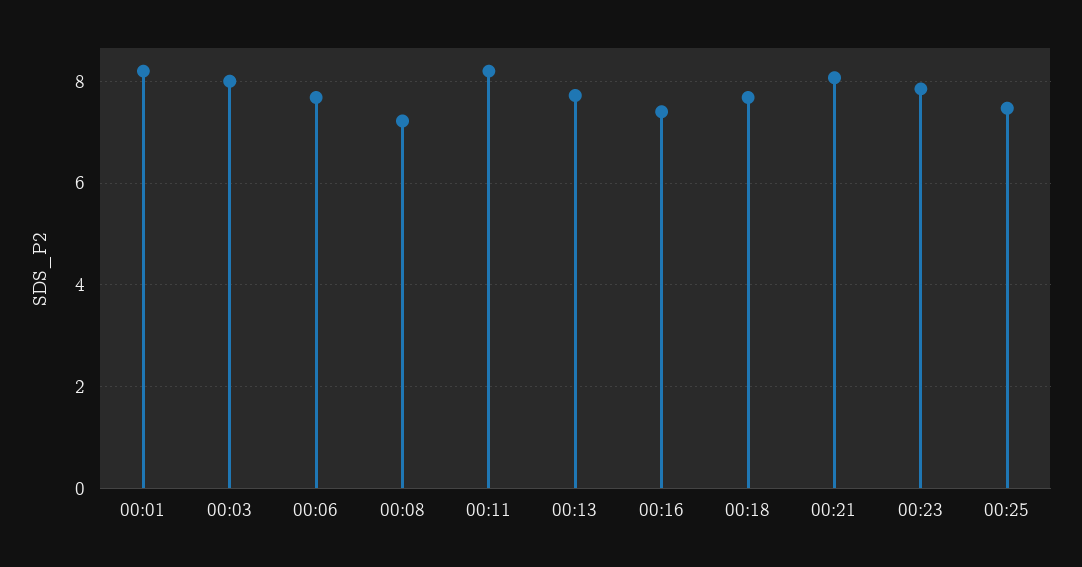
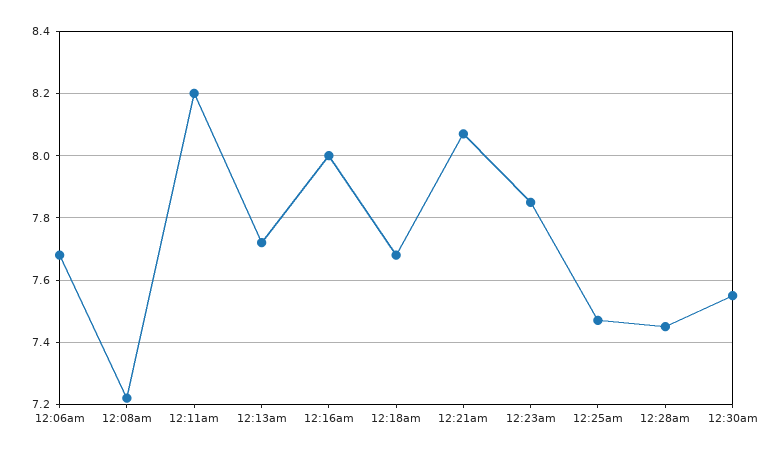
00:01: 8.2 -> none
00:03: 8 -> none
00:16: 7.4 -> 8
12:28am: none -> 7.45
12:30am: none -> 7.55

